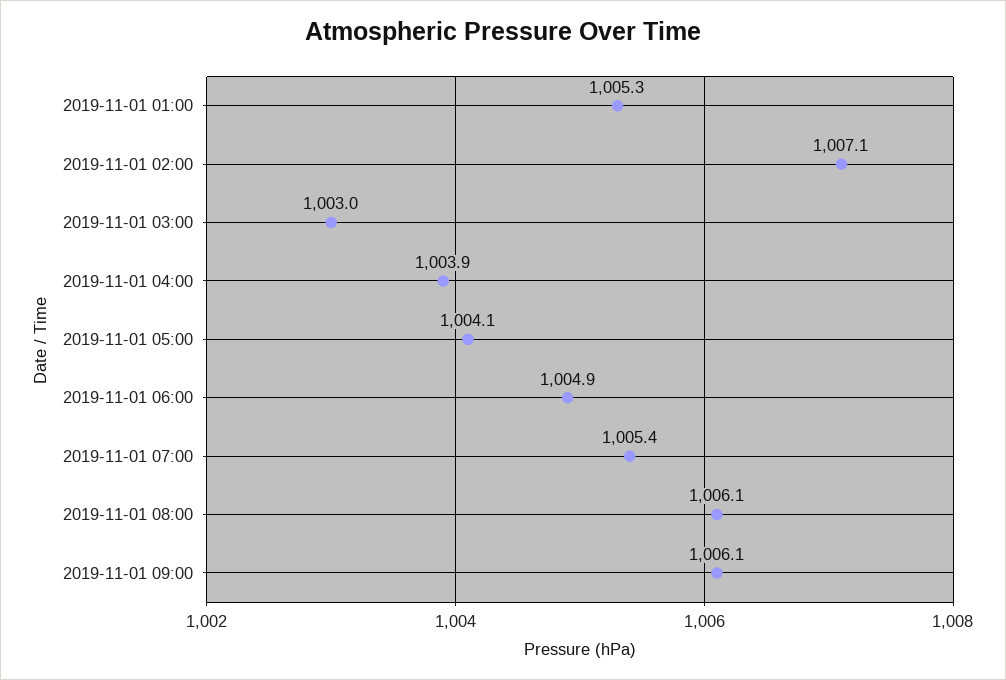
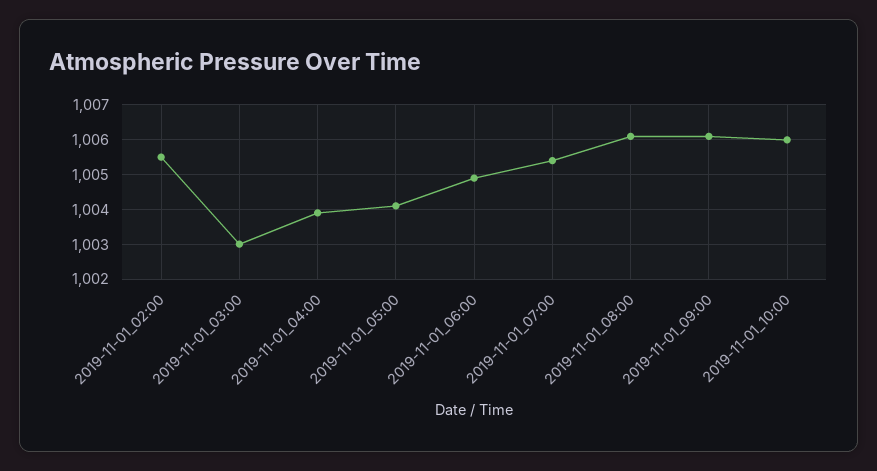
2019-11-01 01:00: 1005.3 -> none
2019-11-01 02:00: 1007.1 -> 1005.5
2019-11-01_10:00: none -> 1006

